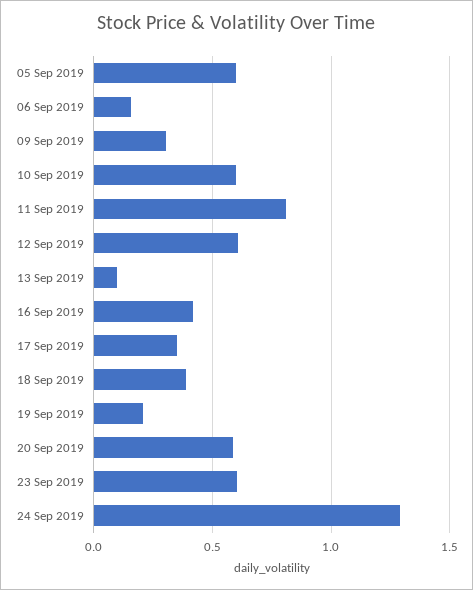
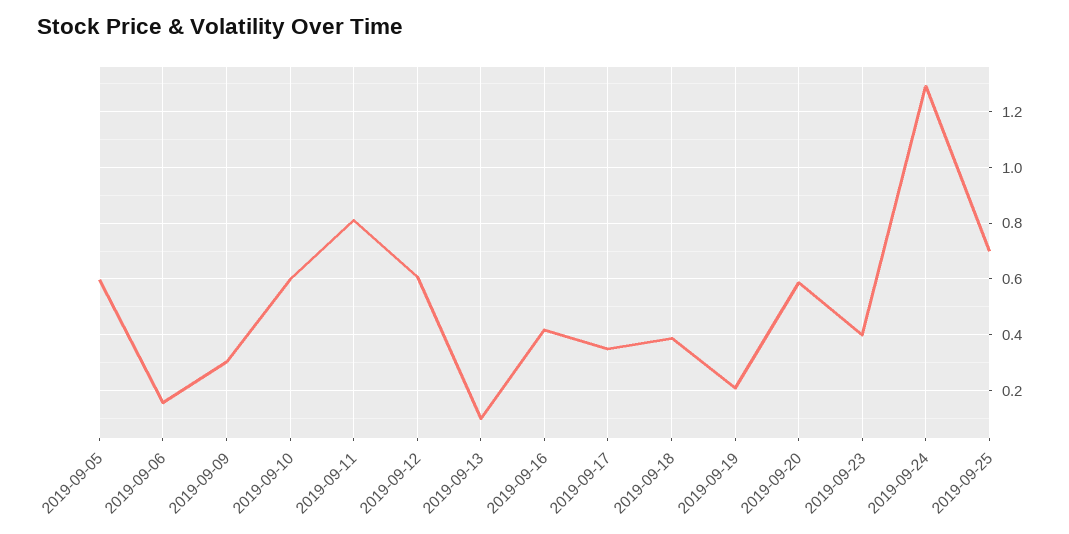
23 Sep 2019: 0.6 -> 0.4
2019-09-25: none -> 0.7

